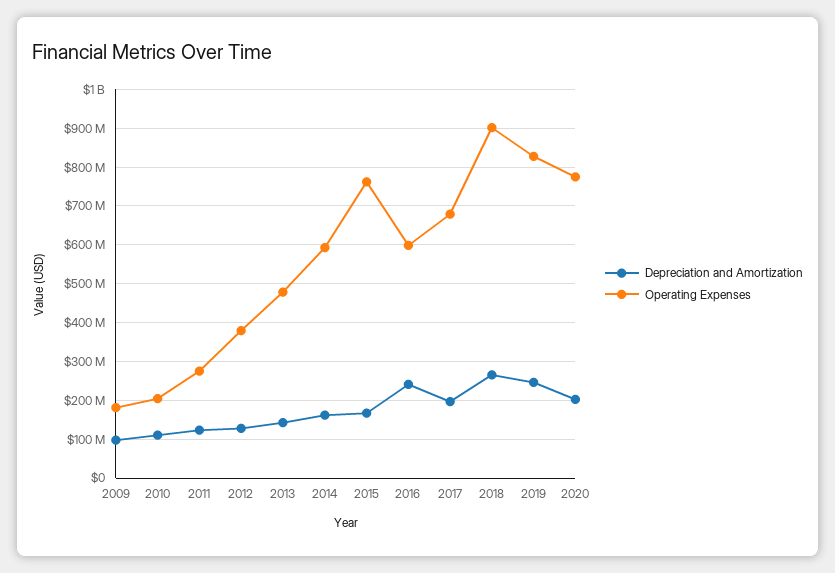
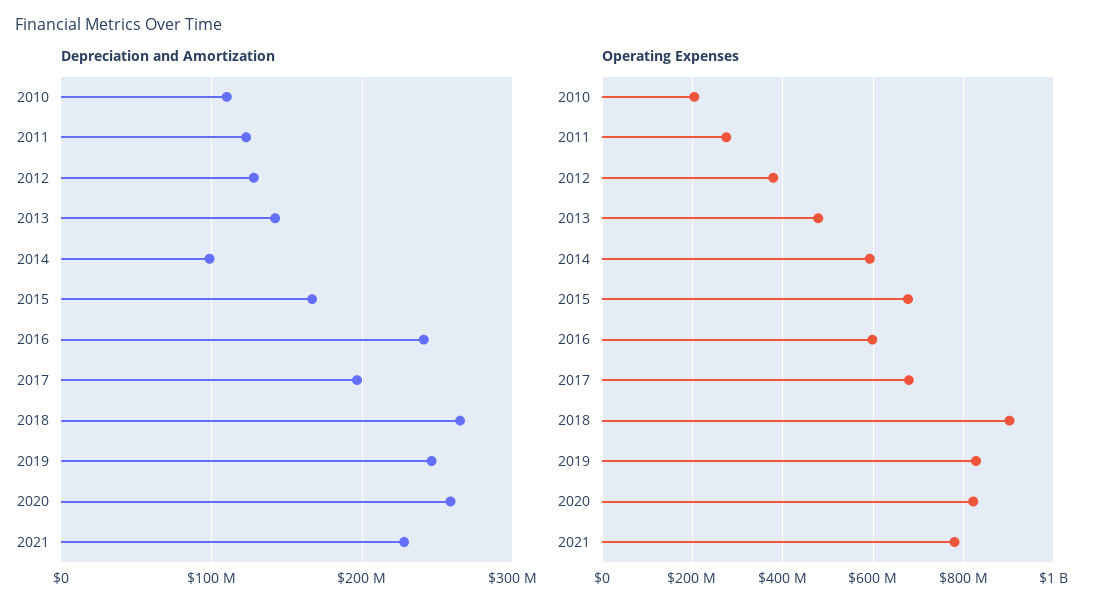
Depreciation and Amortization, 2009: 100000000 -> none
Operating Expenses, 2009: 180000000 -> none
Depreciation and Amortization, 2014: 160000000 -> 100000000
Operating Expenses, 2015: 760000000 -> 680000000
Depreciation and Amortization, 2020: 200000000 -> 260000000
Operating Expenses, 2020: 780000000 -> 820000000
Depreciation and Amortization, 2021: none -> 230000000
Operating Expenses, 2021: none -> 780000000

